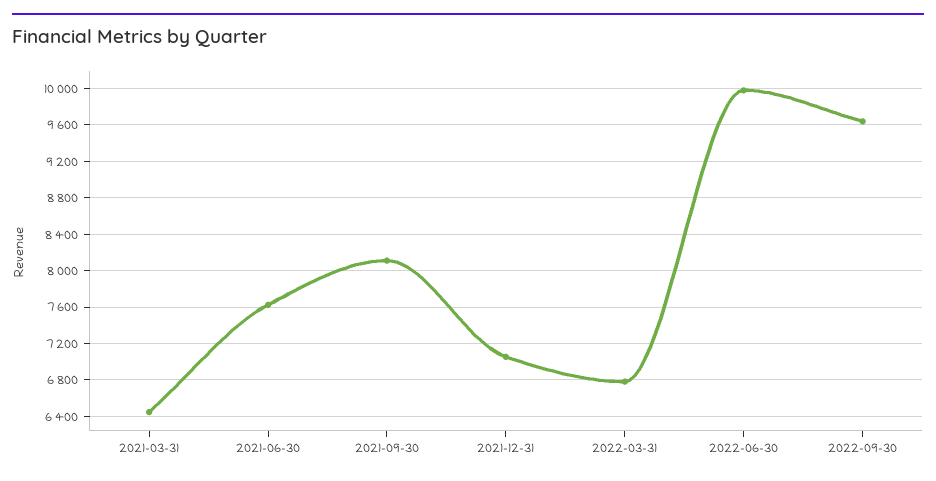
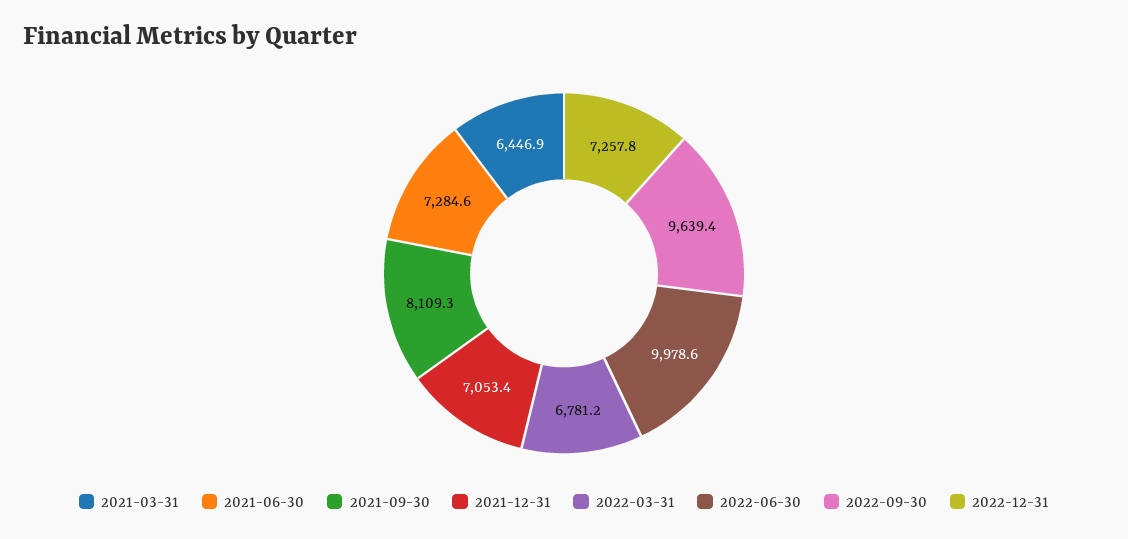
2021-06-30: 7600 -> 7284.6
2022-12-31: none -> 7257.8

